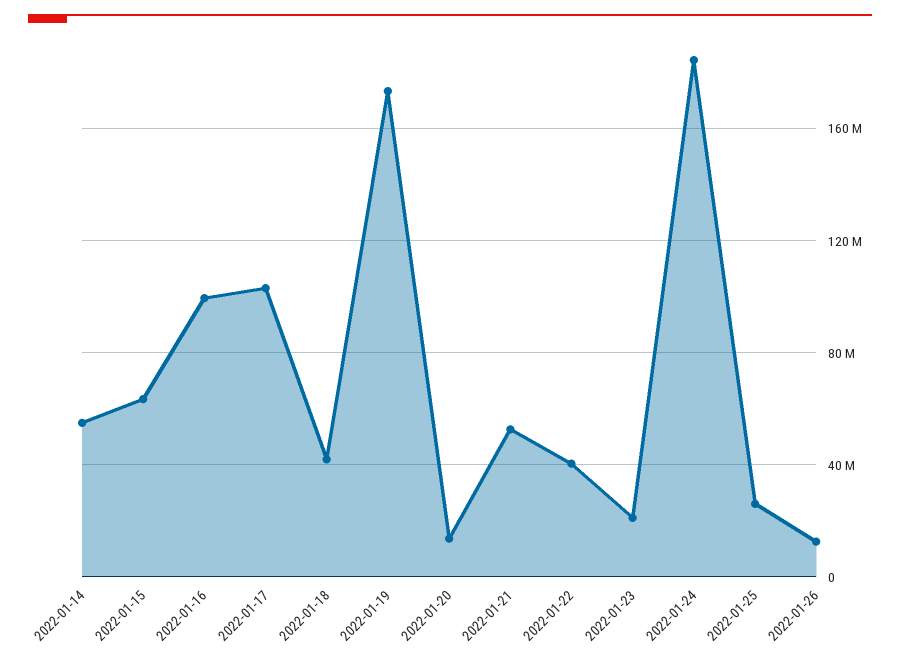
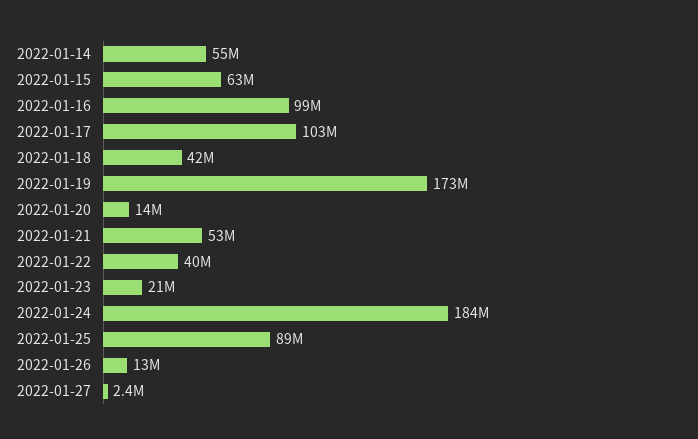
2022-01-25: 25000000 -> 89000000
2022-01-27: none -> 2400000

